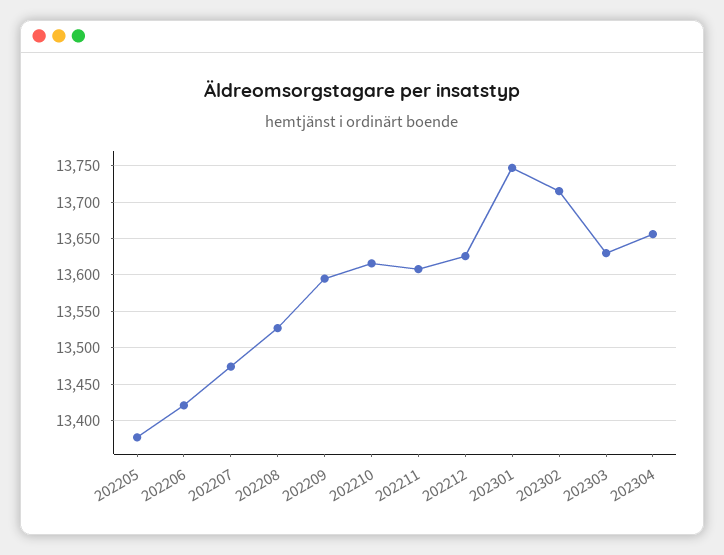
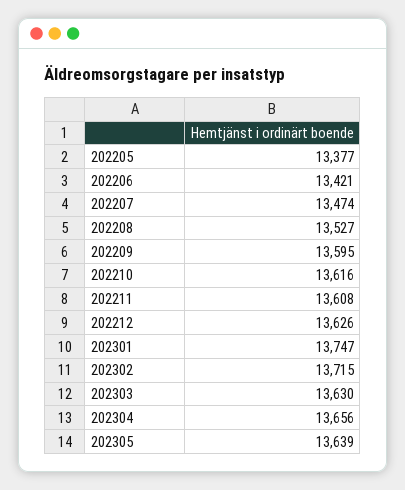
202305: none -> 13639

